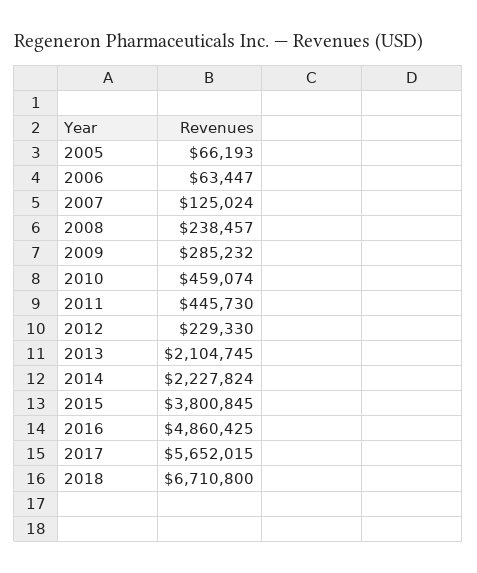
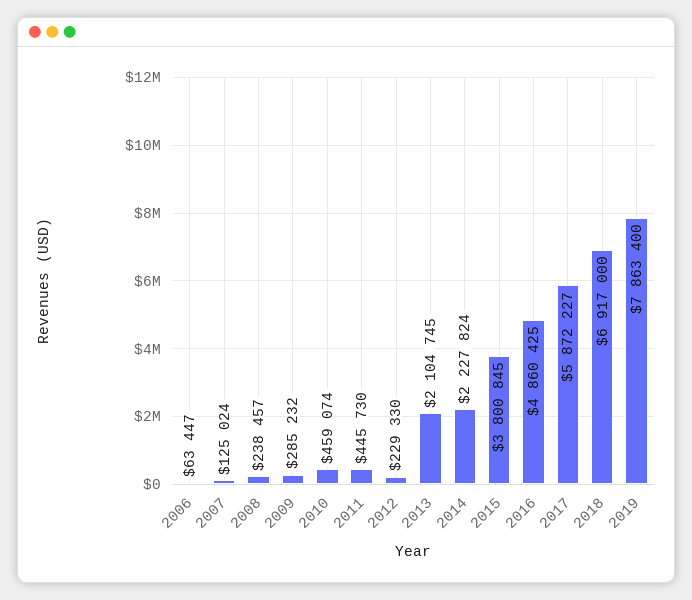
2005: 66193 -> none
2017: 5652015 -> 5872227
2018: 6710800 -> 6917000
2019: none -> 7863400

